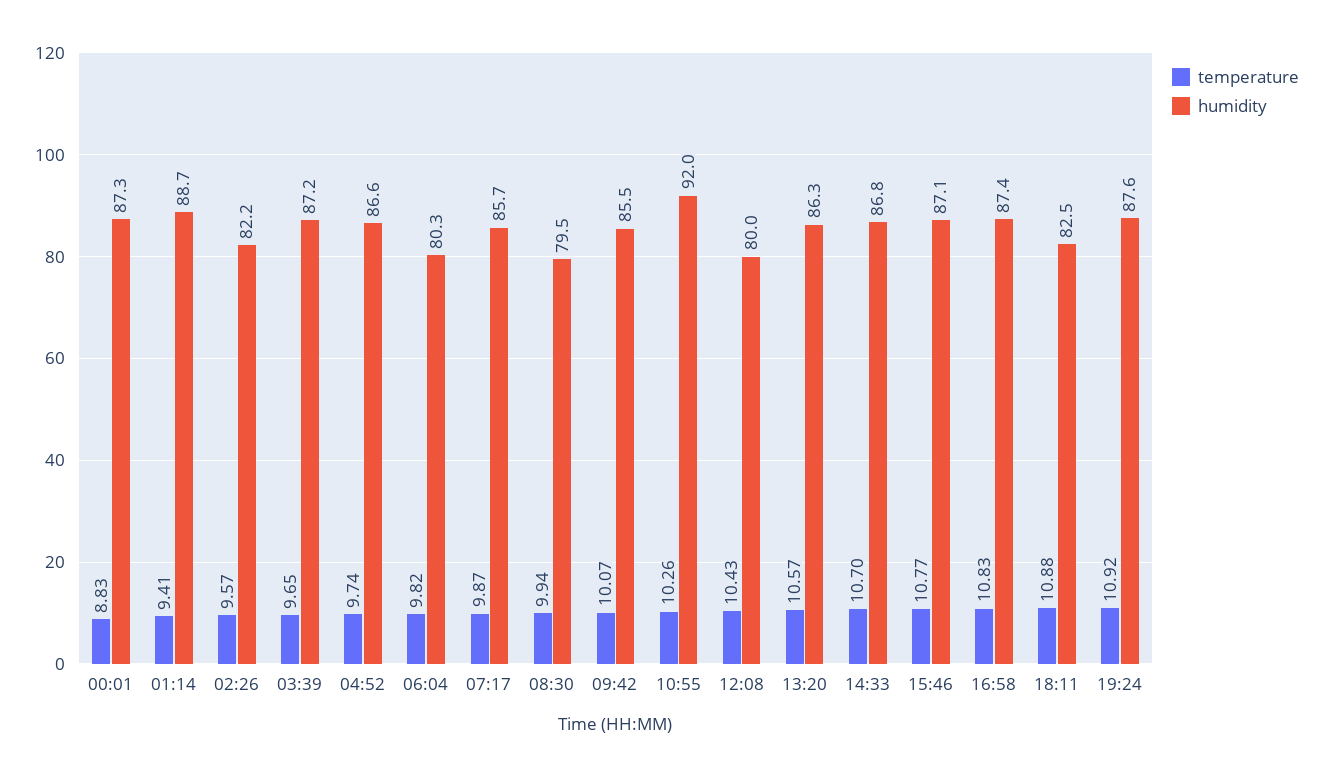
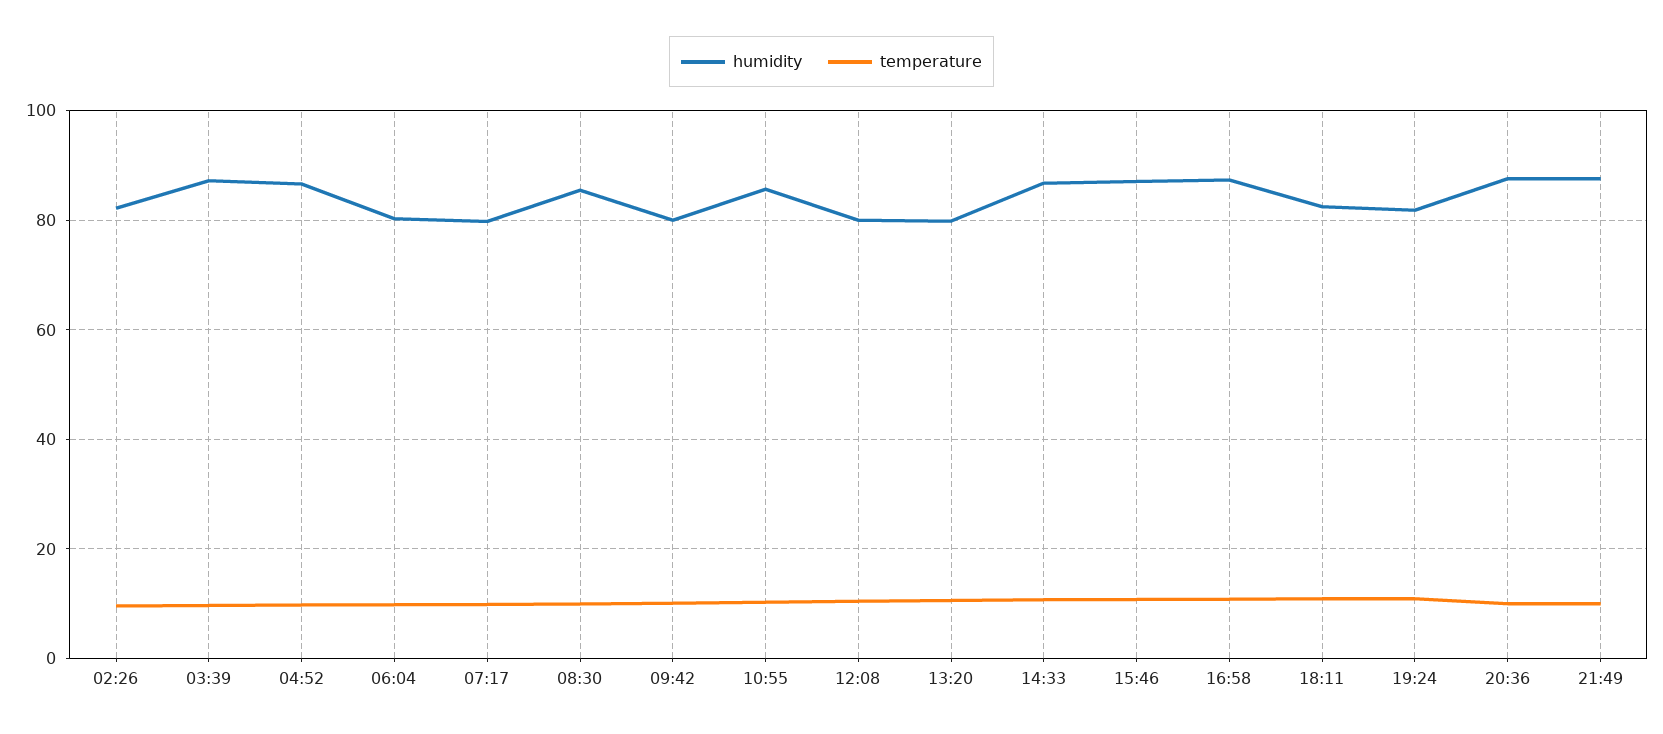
temperature, 00:01: 8.83 -> none
humidity, 00:01: 87.3 -> none
temperature, 01:14: 9.41 -> none
humidity, 01:14: 88.7 -> none
humidity, 07:17: 85.7 -> 80
humidity, 08:30: 79.5 -> 86
humidity, 09:42: 85.5 -> 80
humidity, 10:55: 92 -> 86
humidity, 13:20: 86.3 -> 80
humidity, 19:24: 87.6 -> 82
humidity, 20:36: none -> 88
temperature, 20:36: none -> 10
humidity, 21:49: none -> 88
temperature, 21:49: none -> 10

